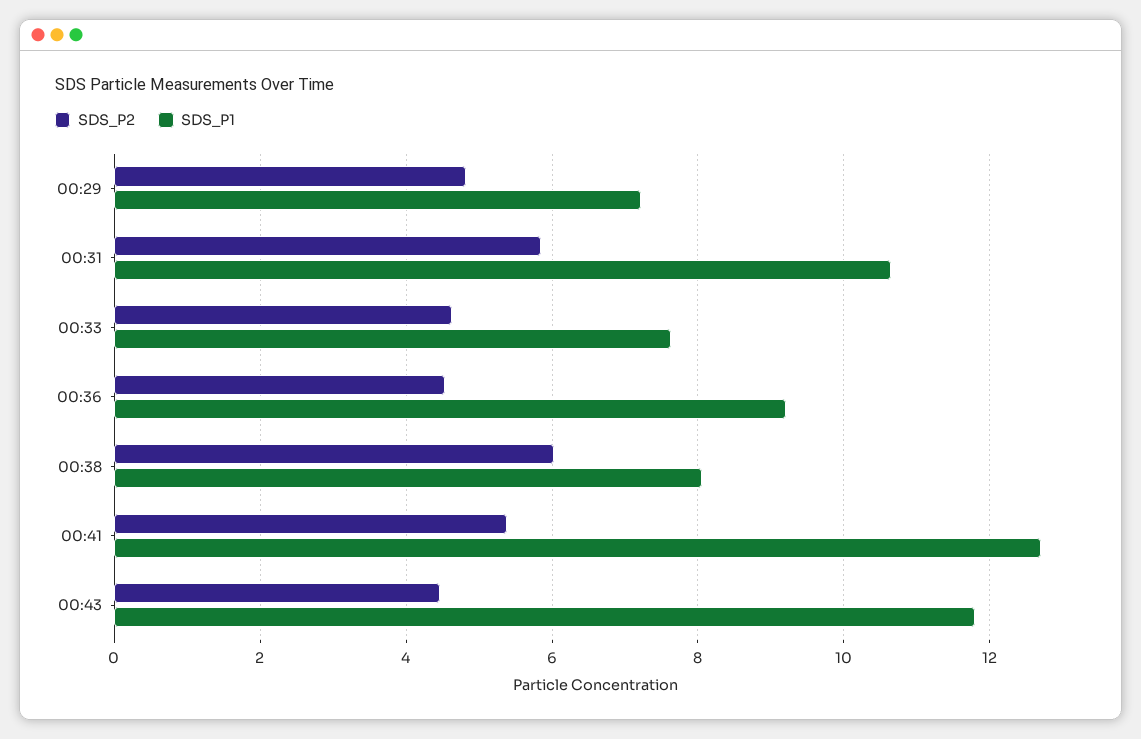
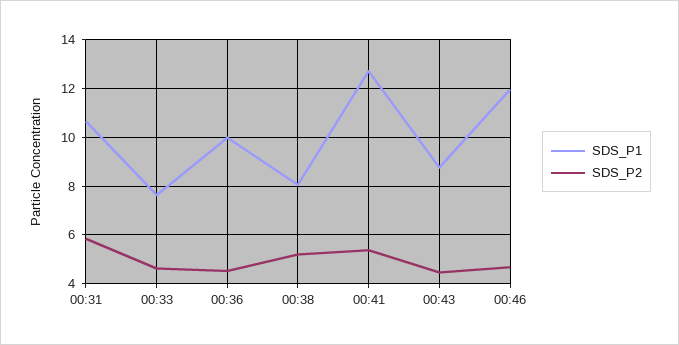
SDS_P2, 00:29: 4.8 -> none
SDS_P1, 00:29: 7.2 -> none
SDS_P1, 00:36: 9.2 -> 10
SDS_P2, 00:38: 6 -> 5.25
SDS_P1, 00:43: 11.8 -> 8.75
SDS_P1, 00:46: none -> 12
SDS_P2, 00:46: none -> 4.75

